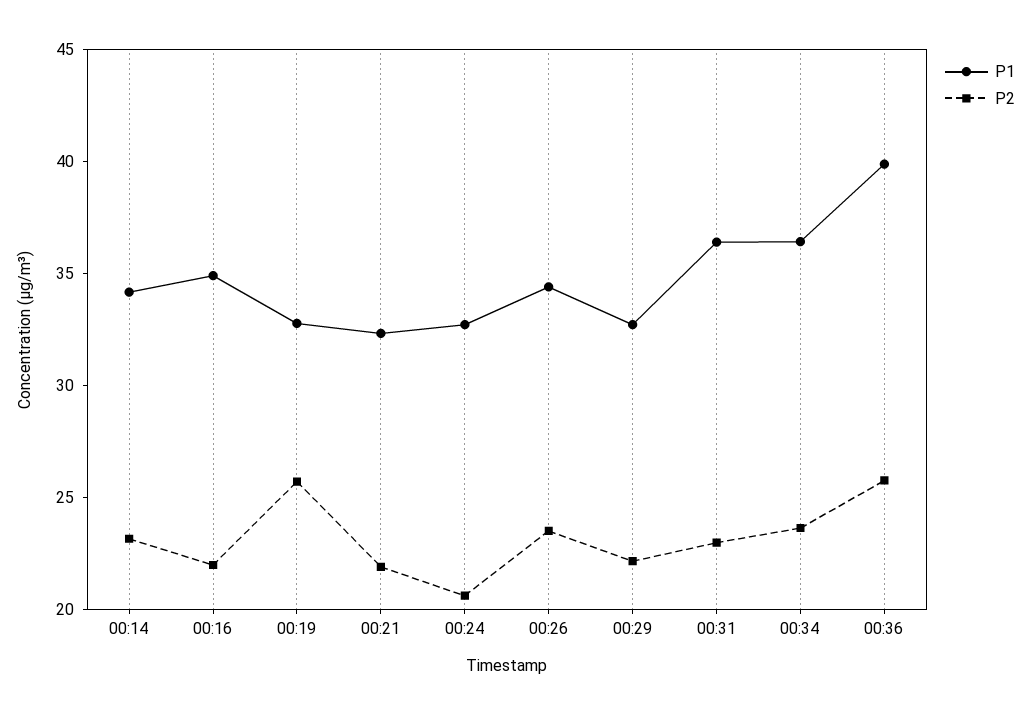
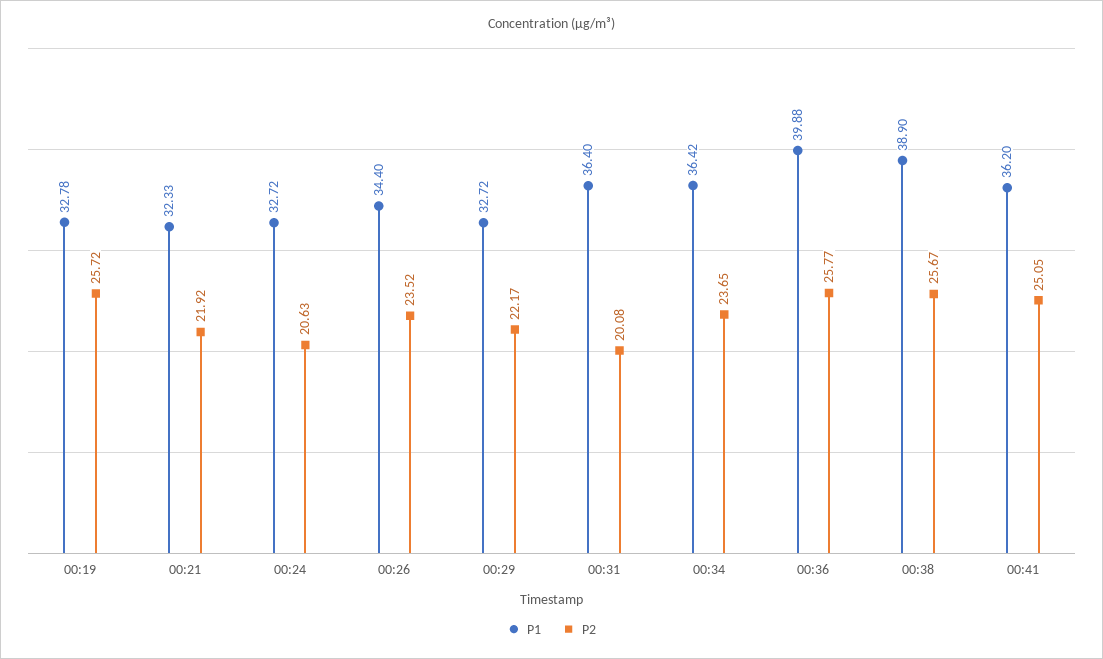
P1, 00:14: 34 -> none
P2, 00:14: 23 -> none
P1, 00:16: 35 -> none
P2, 00:16: 22 -> none
P2, 00:31: 23 -> 20.08
P1, 00:38: none -> 38.9
P2, 00:38: none -> 25.67
P1, 00:41: none -> 36.2
P2, 00:41: none -> 25.05

